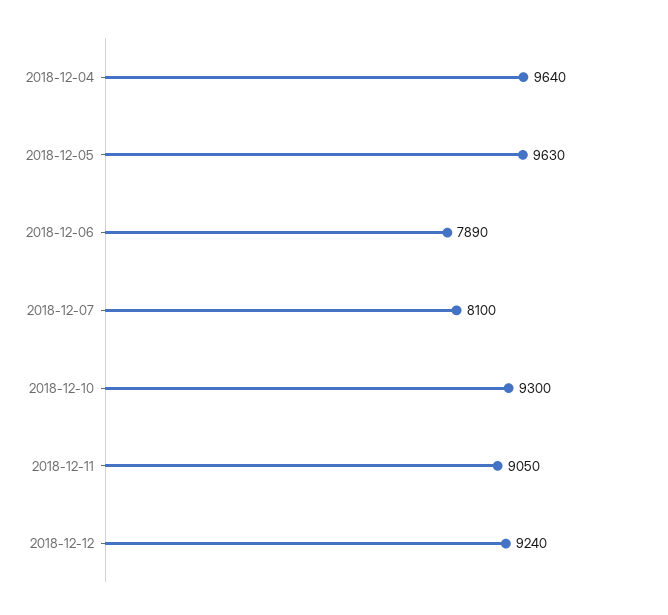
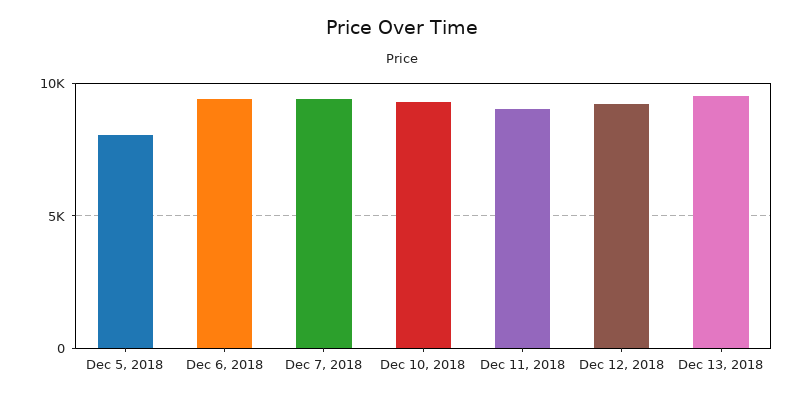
2018-12-04: 9640 -> none
2018-12-05: 9630 -> 8000
2018-12-06: 7890 -> 9500
2018-12-07: 8100 -> 9500
Dec 13, 2018: none -> 9500

